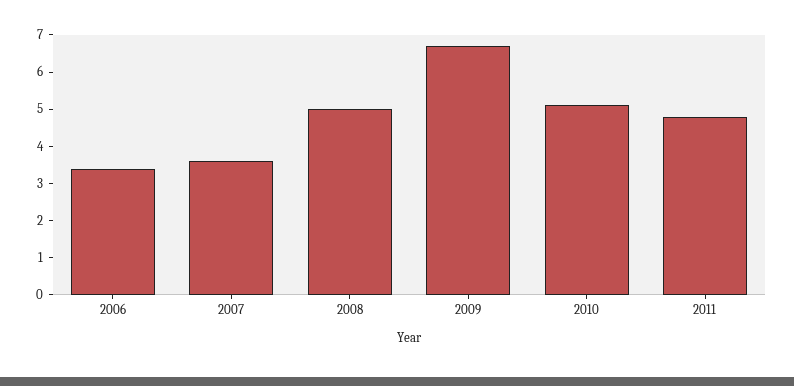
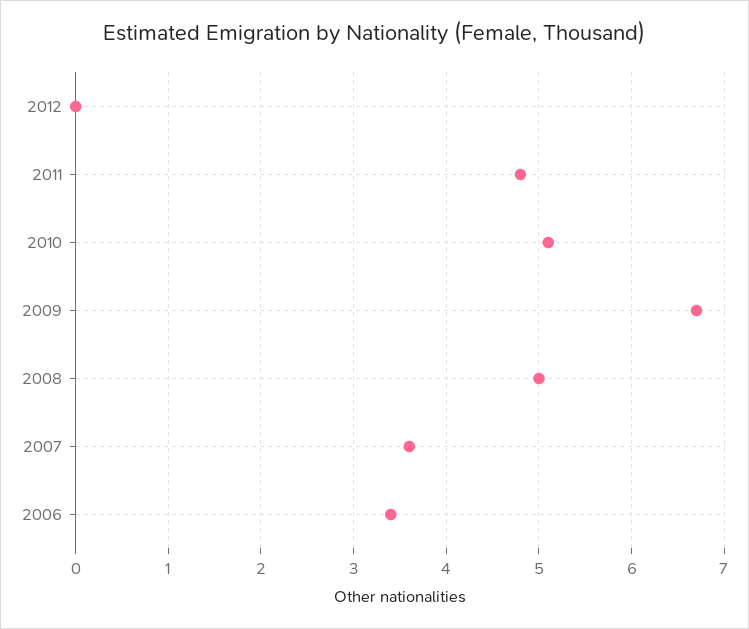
2012: none -> 0

